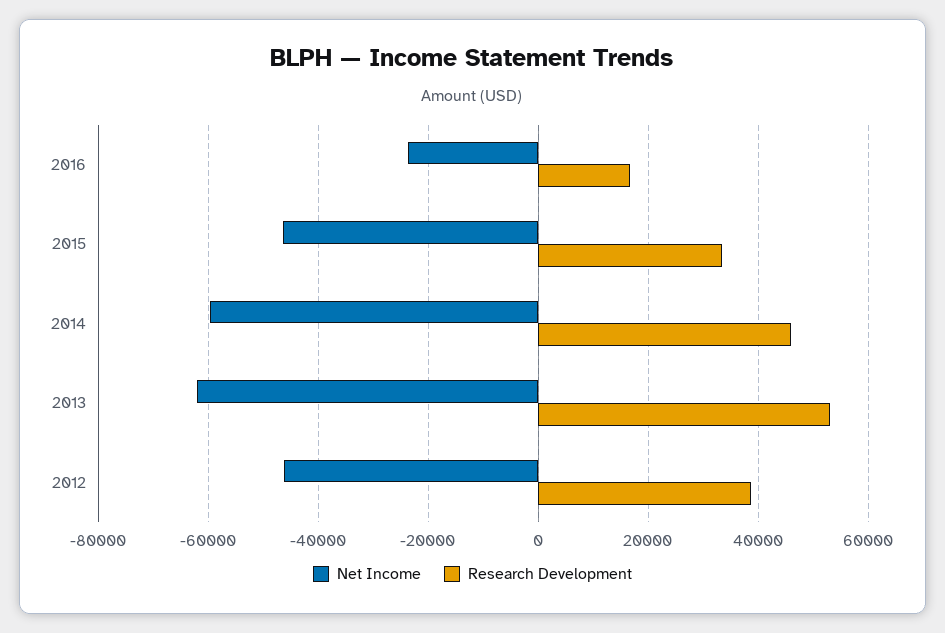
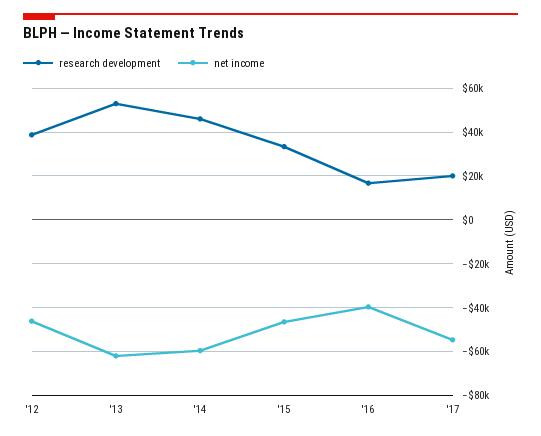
Net Income, 2016: -24000 -> -40000
Research Development, '17: none -> 20000
Net Income, '17: none -> -55000

